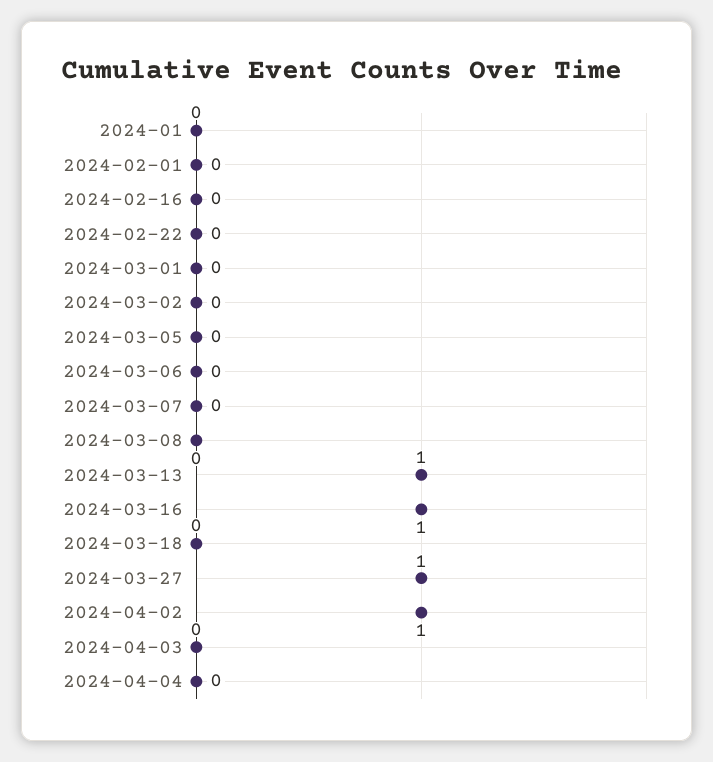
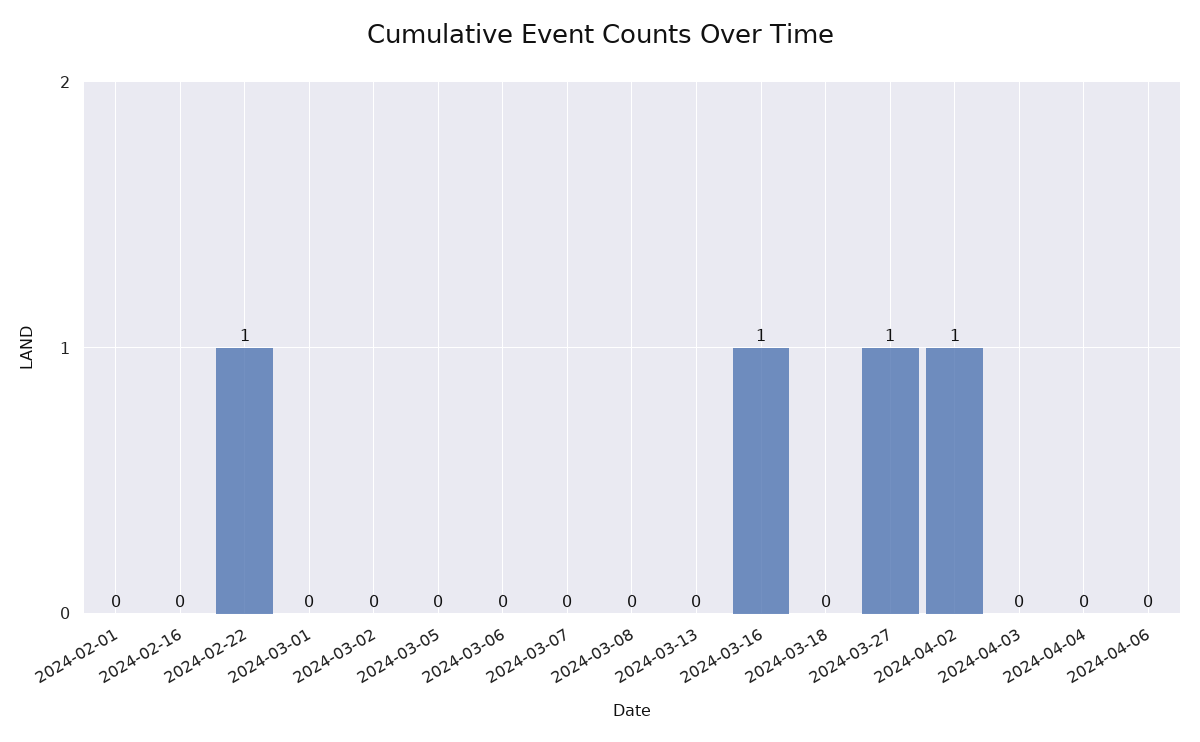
2024-01: 0 -> none
2024-02-22: 0 -> 1
2024-03-13: 1 -> 0
2024-04-06: none -> 0

